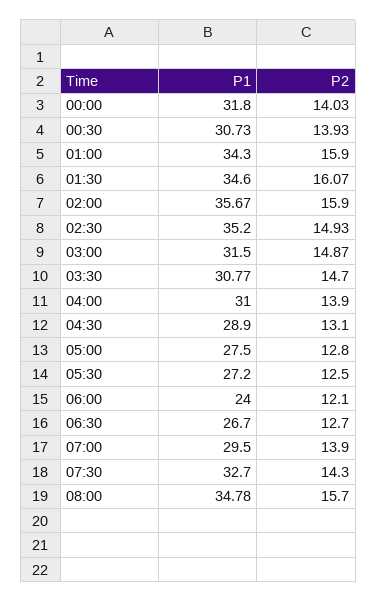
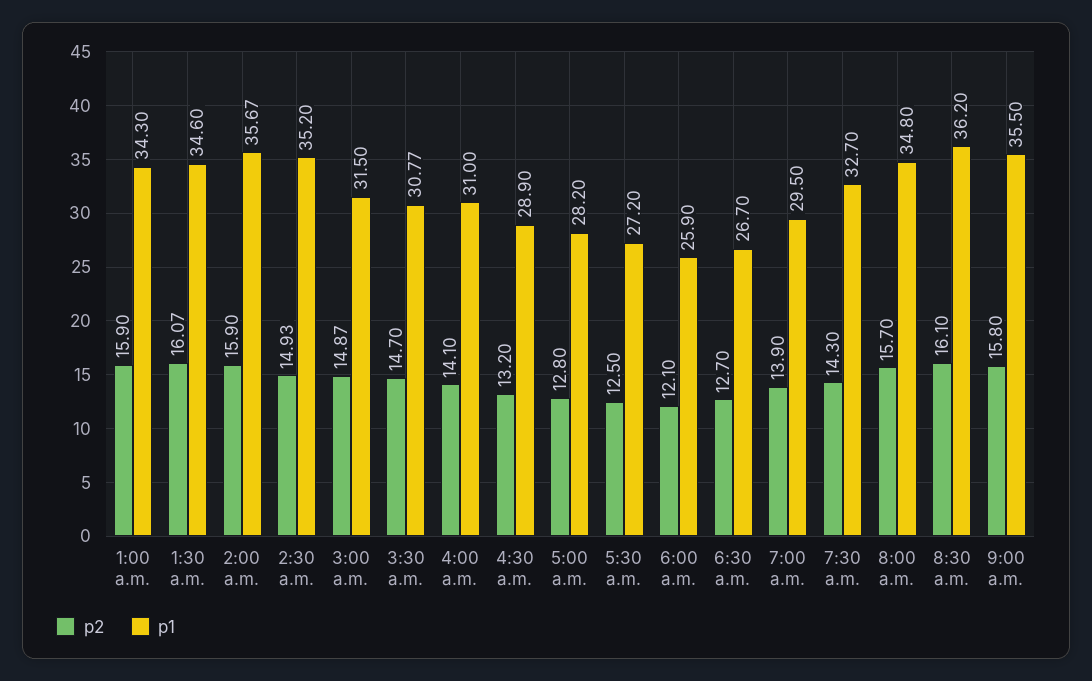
P1, 00:00: 31.8 -> none
P2, 00:00: 14.03 -> none
P1, 00:30: 30.73 -> none
P2, 00:30: 13.93 -> none
P2, 04:00: 13.9 -> 14.1
P2, 04:30: 13.1 -> 13.2
P1, 05:00: 27.5 -> 28.2
P1, 06:00: 24 -> 25.9
P1, 08:00: 34.78 -> 34.8
P2, 8:30 a.m.: none -> 16.1
P1, 8:30 a.m.: none -> 36.2
P2, 9:00 a.m.: none -> 15.8
P1, 9:00 a.m.: none -> 35.5

